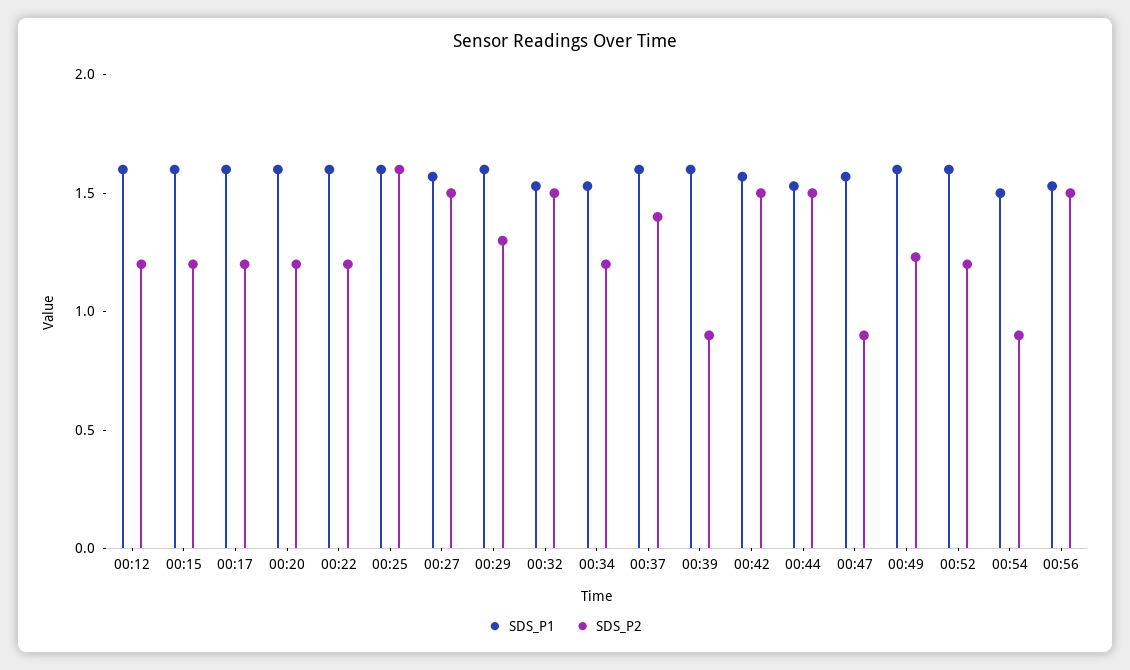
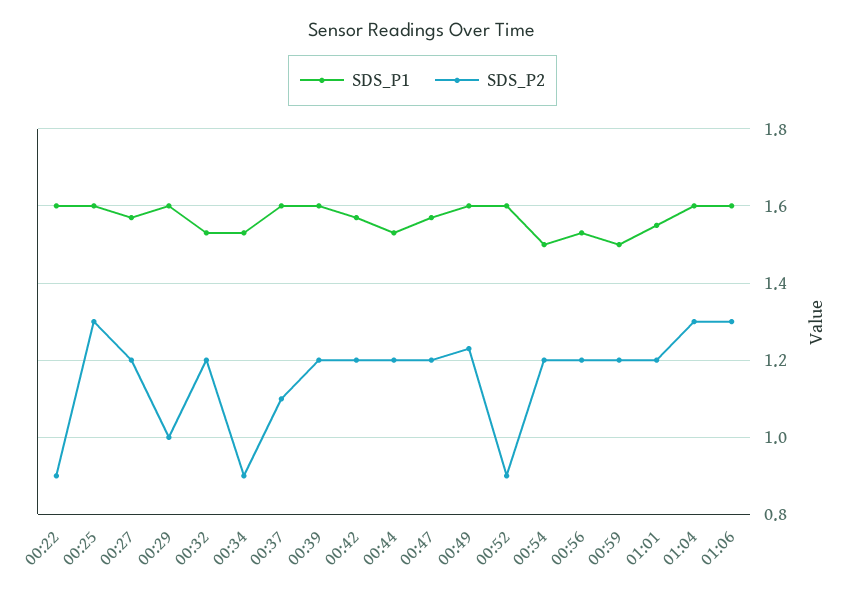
SDS_P1, 00:12: 1.6 -> none
SDS_P2, 00:12: 1.2 -> none
SDS_P1, 00:15: 1.6 -> none
SDS_P2, 00:15: 1.2 -> none
SDS_P1, 00:17: 1.6 -> none
SDS_P2, 00:17: 1.2 -> none
SDS_P1, 00:20: 1.6 -> none
SDS_P2, 00:20: 1.2 -> none
SDS_P2, 00:22: 1.2 -> 0.9
SDS_P2, 00:25: 1.6 -> 1.3
SDS_P2, 00:27: 1.5 -> 1.2
SDS_P2, 00:29: 1.3 -> 1
SDS_P2, 00:32: 1.5 -> 1.2
SDS_P2, 00:34: 1.2 -> 0.9
SDS_P2, 00:37: 1.4 -> 1.1
SDS_P2, 00:39: 0.9 -> 1.2
SDS_P2, 00:42: 1.5 -> 1.2
SDS_P2, 00:44: 1.5 -> 1.2
SDS_P2, 00:47: 0.9 -> 1.2
SDS_P2, 00:52: 1.2 -> 0.9
SDS_P2, 00:54: 0.9 -> 1.2
SDS_P2, 00:56: 1.5 -> 1.2
SDS_P1, 00:59: none -> 1.5
SDS_P2, 00:59: none -> 1.2
SDS_P1, 01:01: none -> 1.55
SDS_P2, 01:01: none -> 1.2
SDS_P1, 01:04: none -> 1.6
SDS_P2, 01:04: none -> 1.3
SDS_P1, 01:06: none -> 1.6
SDS_P2, 01:06: none -> 1.3

